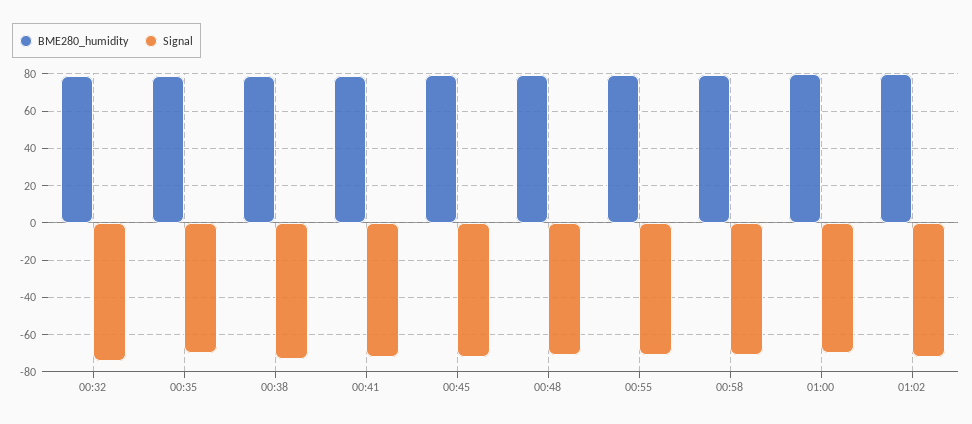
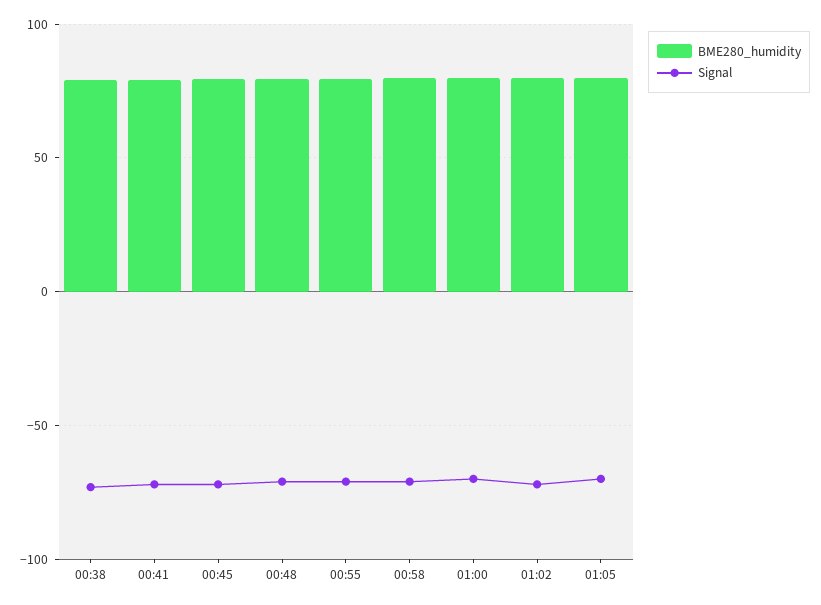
BME280_humidity, 00:32: 80 -> none
Signal, 00:32: -75 -> none
BME280_humidity, 00:35: 80 -> none
Signal, 00:35: -70 -> none
BME280_humidity, 01:05: none -> 80
Signal, 01:05: none -> -70

